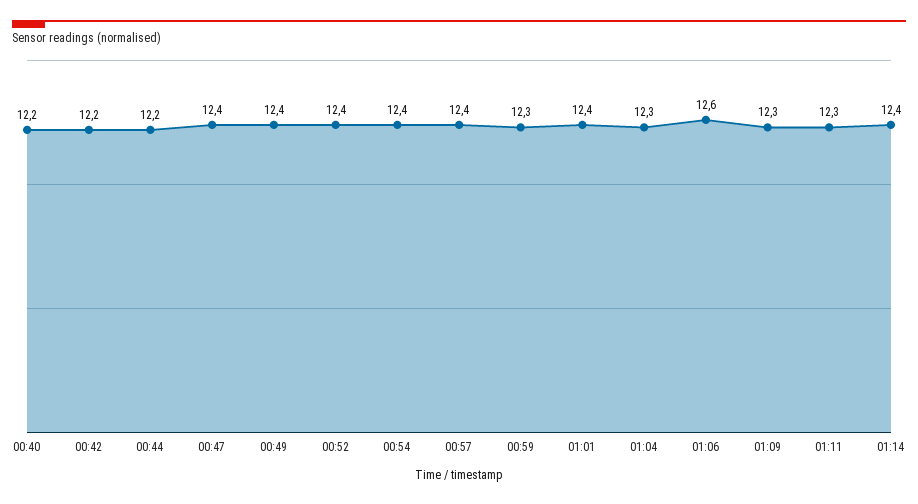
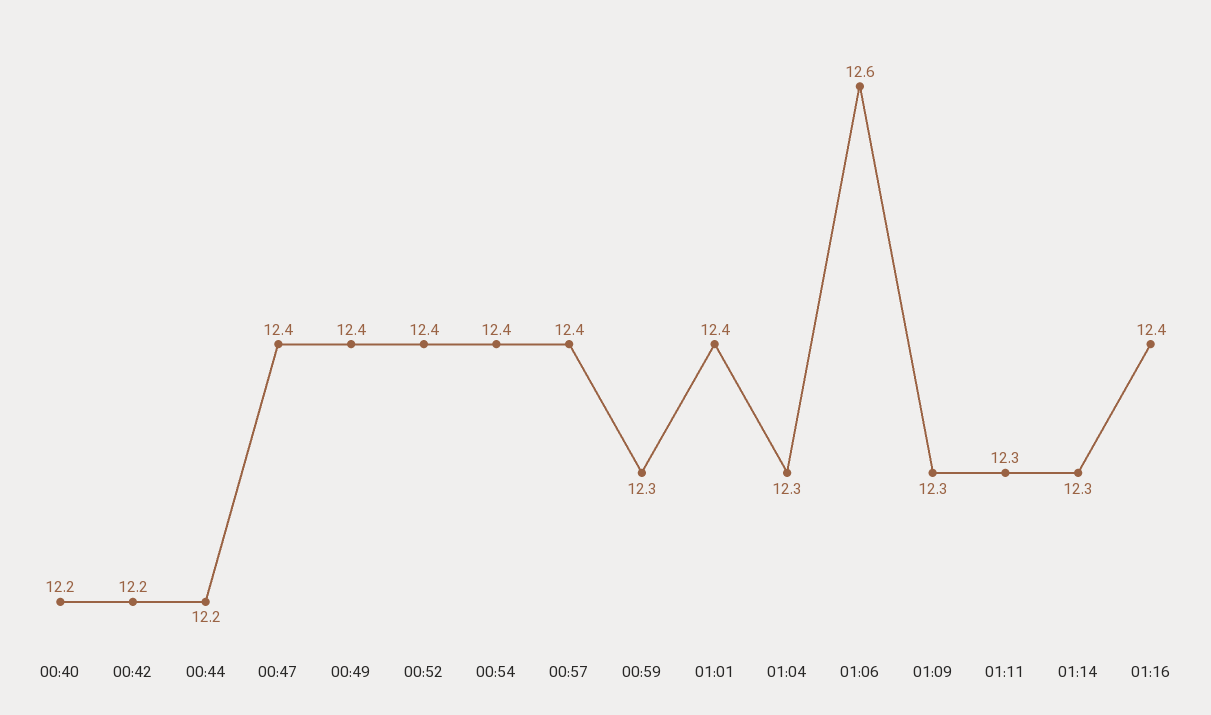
01:14: 12.4 -> 12.3
01:16: none -> 12.4

